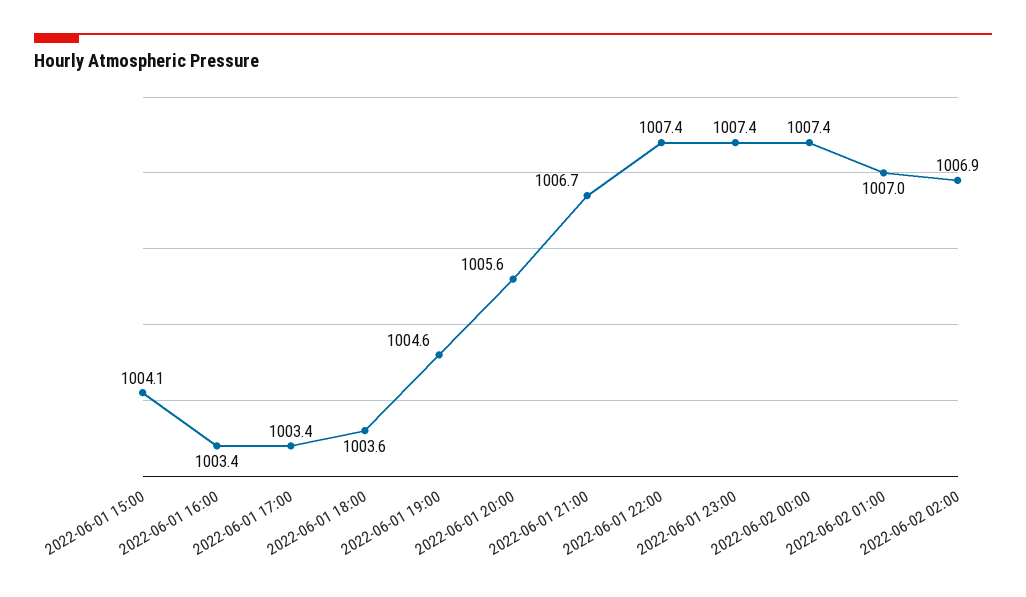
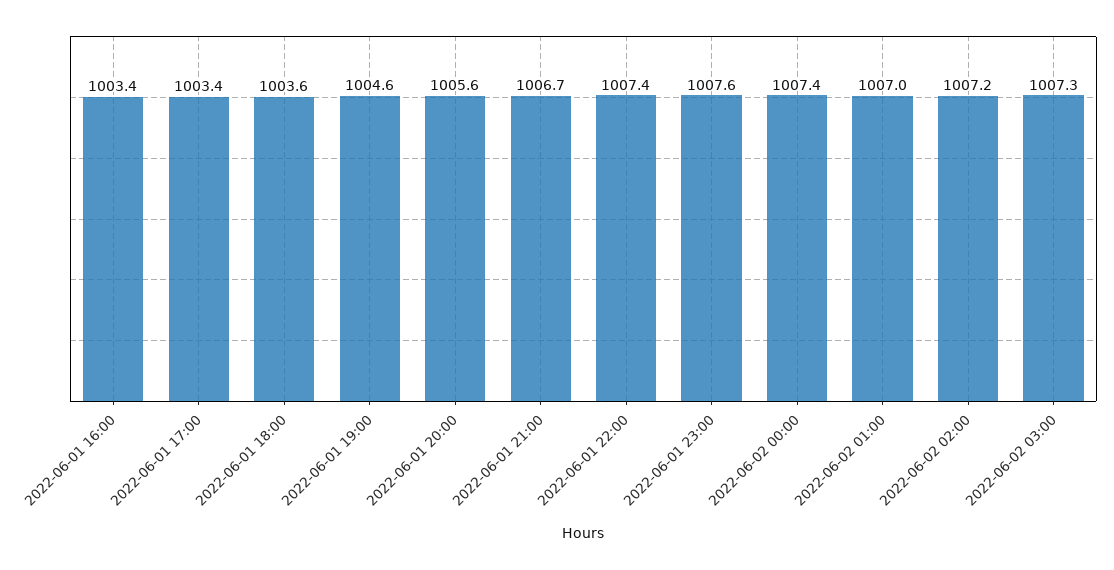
2022-06-01 15:00: 1004.1 -> none
2022-06-01 23:00: 1007.4 -> 1007.6
2022-06-02 02:00: 1006.9 -> 1007.2
2022-06-02 03:00: none -> 1007.3

